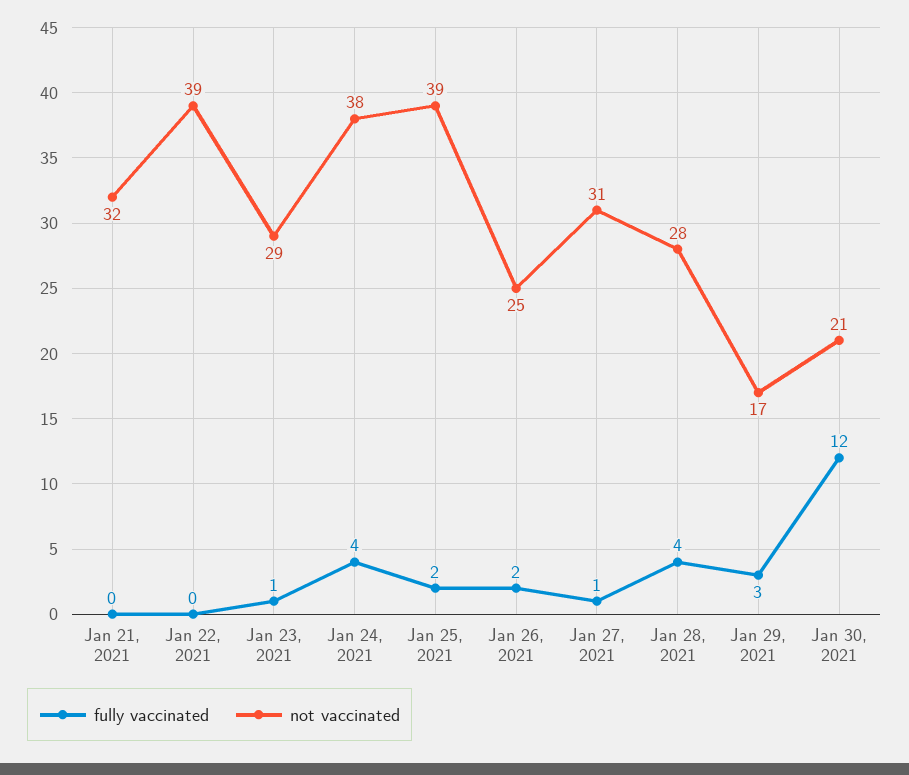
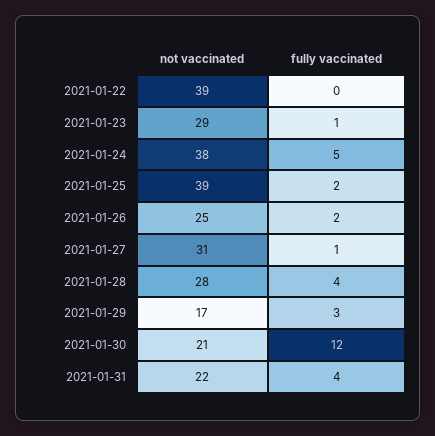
fully vaccinated, Jan 21, 2021: 0 -> none
not vaccinated, Jan 21, 2021: 32 -> none
fully vaccinated, Jan 24, 2021: 4 -> 5
not vaccinated, 2021-01-31: none -> 22
fully vaccinated, 2021-01-31: none -> 4

